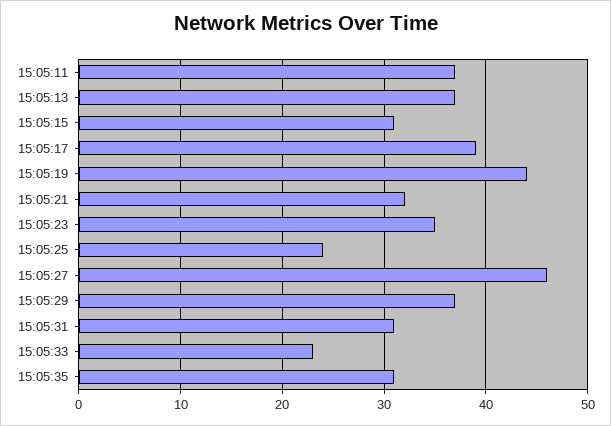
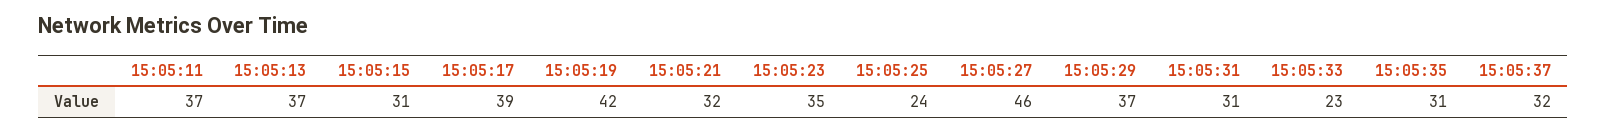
15:05:19: 44 -> 42
15:05:37: none -> 32

